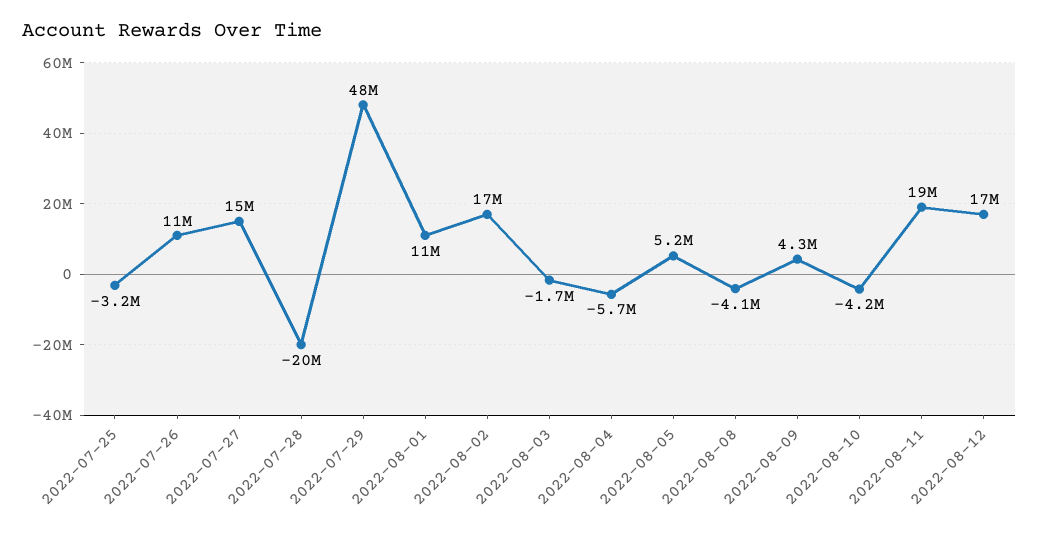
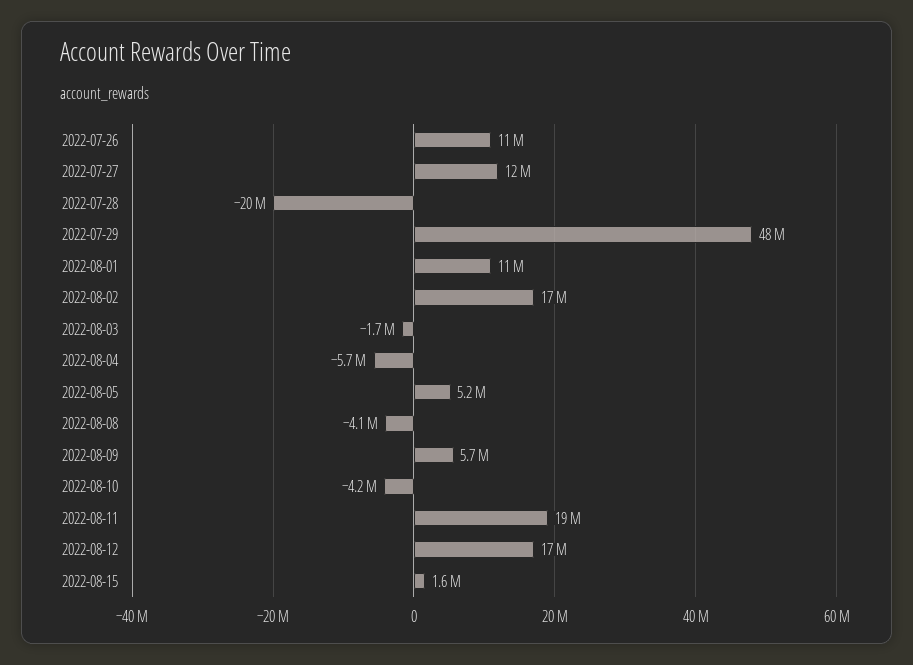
2022-07-25: -3200000 -> none
2022-07-27: 15000000 -> 12000000
2022-08-09: 4300000 -> 5700000
2022-08-15: none -> 1600000

